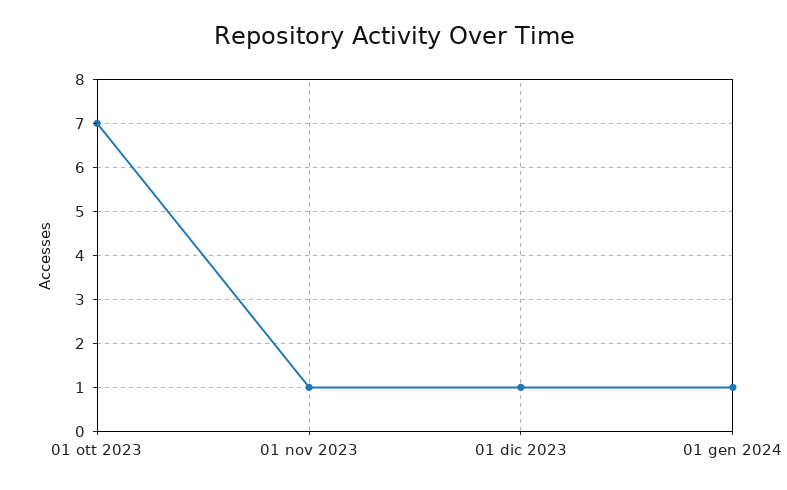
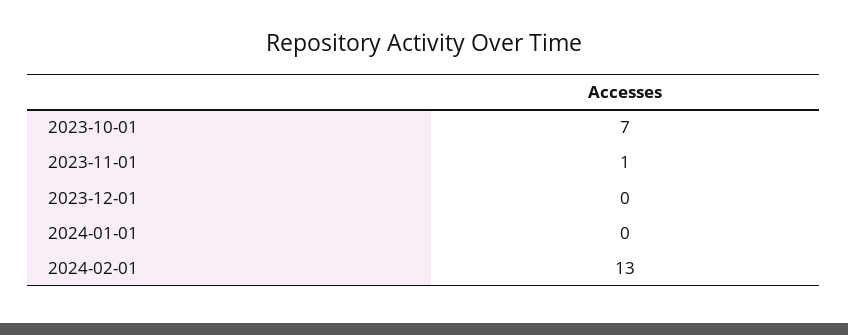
01 dic 2023: 1 -> 0
01 gen 2024: 1 -> 0
2024-02-01: none -> 13

